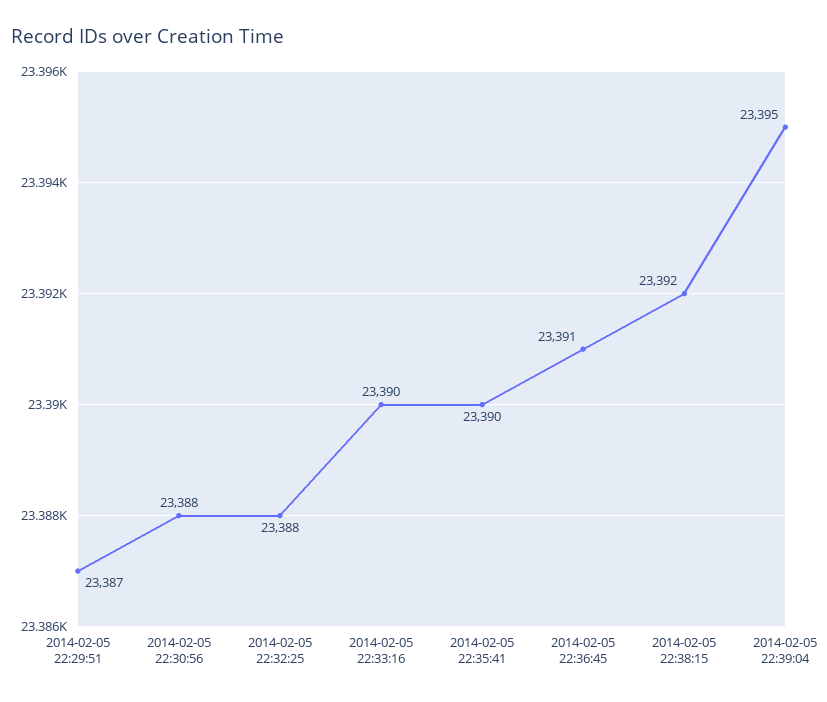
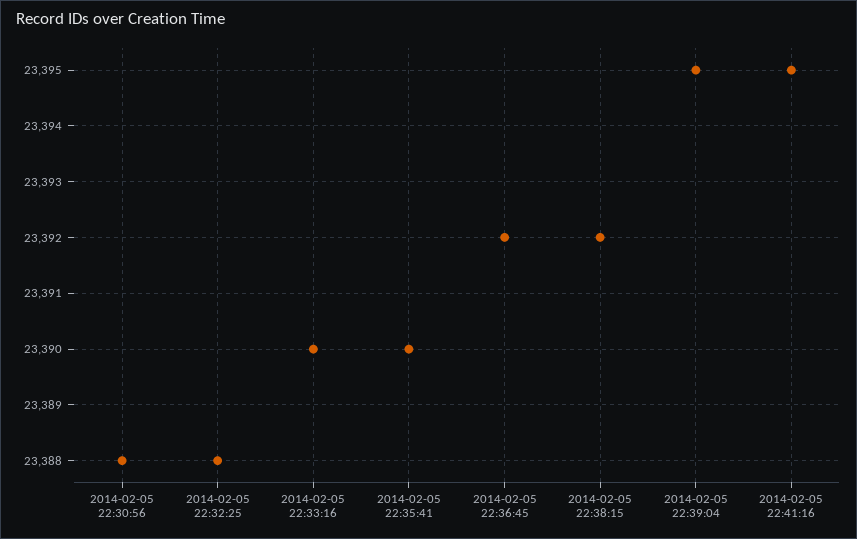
2014-02-05 22:29:51: 23387 -> none
2014-02-05 22:36:45: 23391 -> 23392
2014-02-05 22:41:16: none -> 23395

